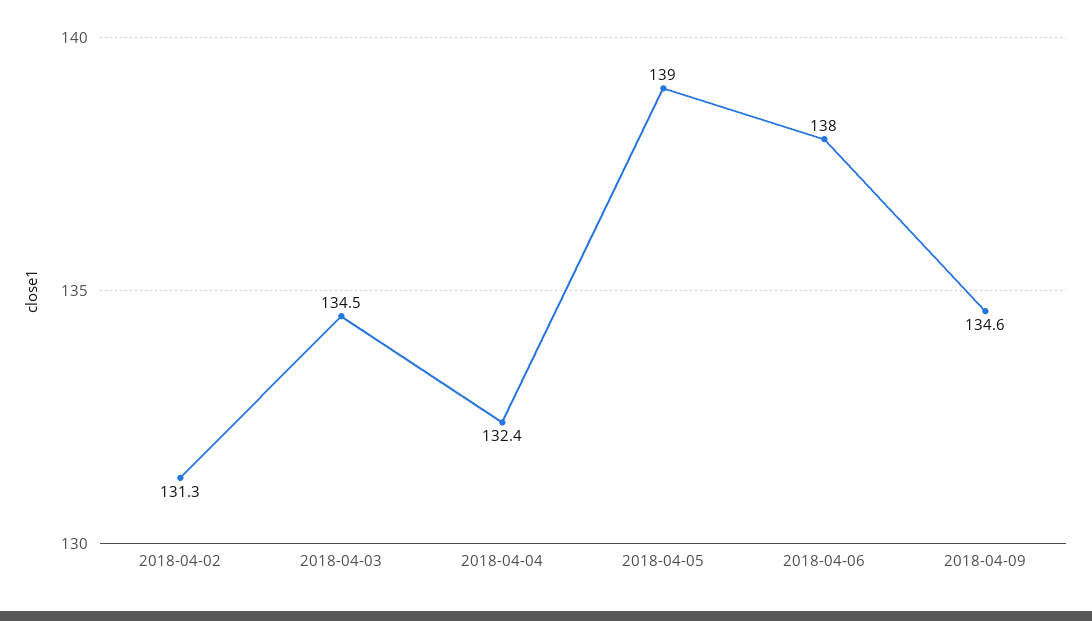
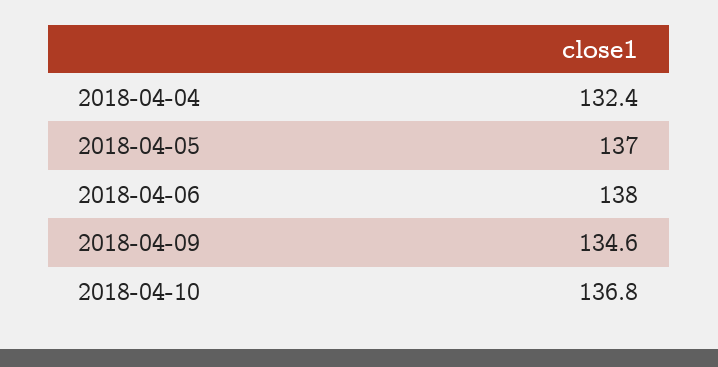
2018-04-02: 131.3 -> none
2018-04-03: 134.5 -> none
2018-04-05: 139 -> 137
2018-04-10: none -> 136.8

